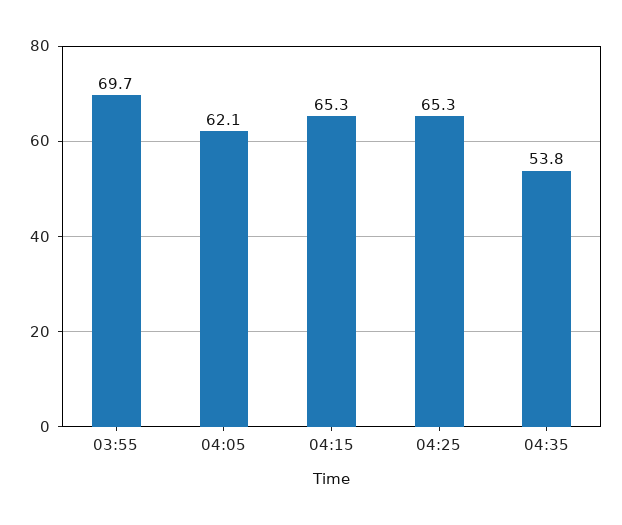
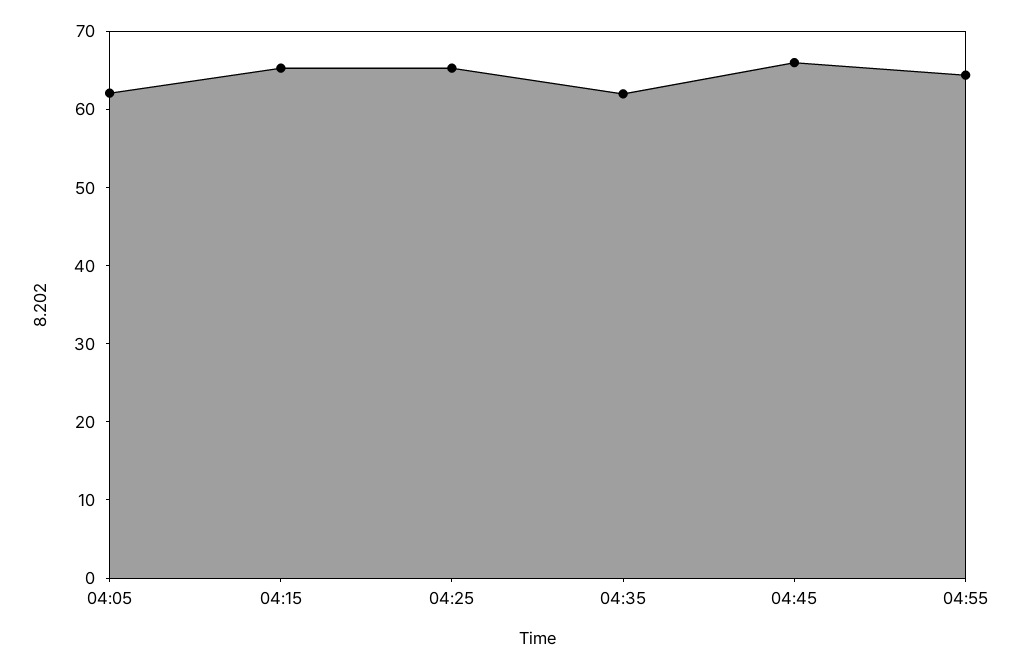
03:55: 69.7 -> none
04:35: 53.8 -> 62
04:45: none -> 66
04:55: none -> 64

